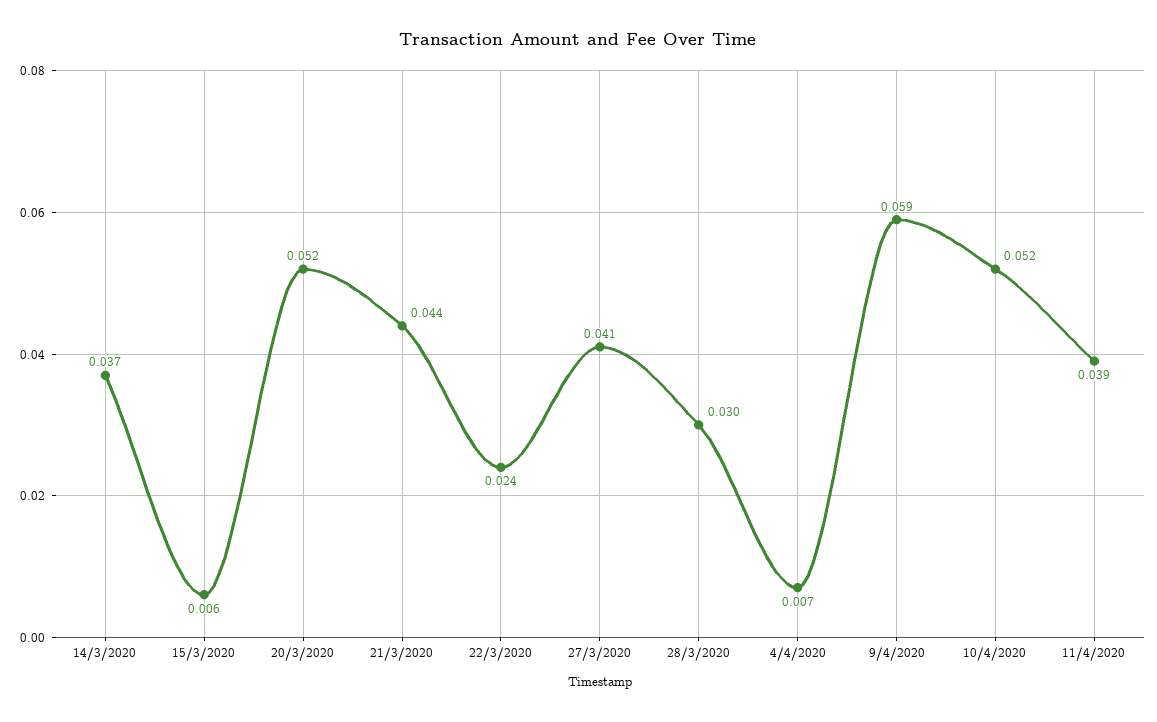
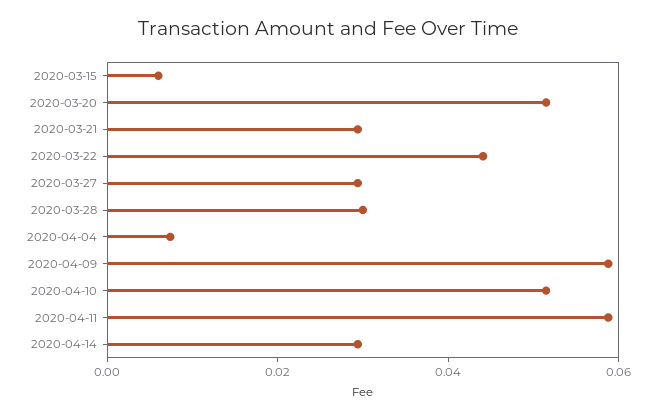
14/3/2020: 0.037 -> none
21/3/2020: 0.044 -> 0.03
22/3/2020: 0.024 -> 0.045
27/3/2020: 0.041 -> 0.03
11/4/2020: 0.039 -> 0.06
2020-04-14: none -> 0.03

